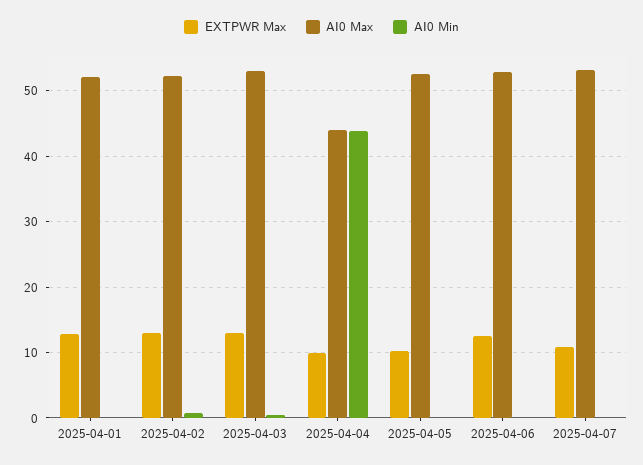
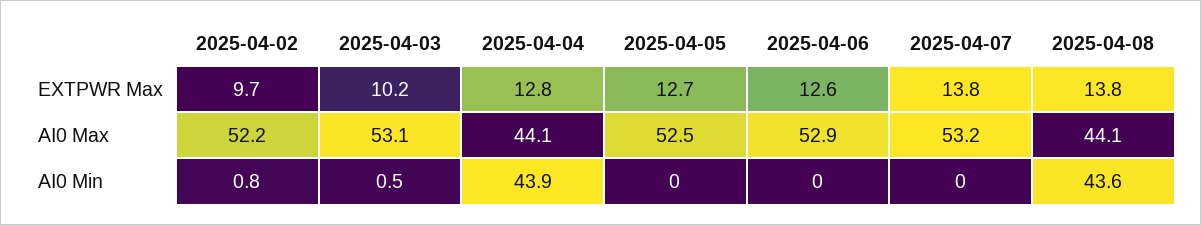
EXTPWR Max, 2025-04-01: 13 -> none
AI0 Max, 2025-04-01: 52 -> none
AI0 Min, 2025-04-01: 0 -> none
EXTPWR Max, 2025-04-02: 13 -> 9.7
EXTPWR Max, 2025-04-03: 13 -> 10.2
EXTPWR Max, 2025-04-04: 10 -> 12.8
EXTPWR Max, 2025-04-05: 10 -> 12.7
EXTPWR Max, 2025-04-07: 11 -> 13.8
EXTPWR Max, 2025-04-08: none -> 13.8
AI0 Max, 2025-04-08: none -> 44.1
AI0 Min, 2025-04-08: none -> 43.6

